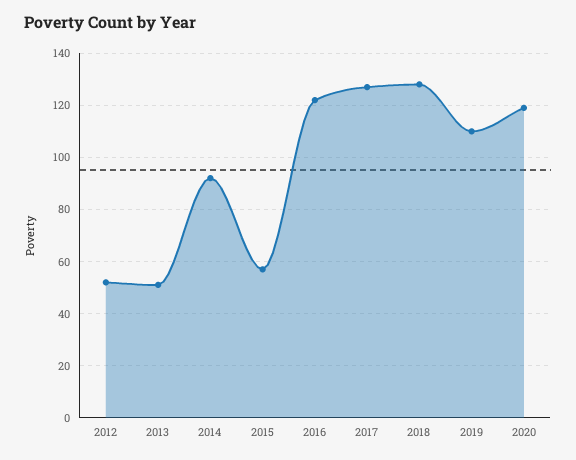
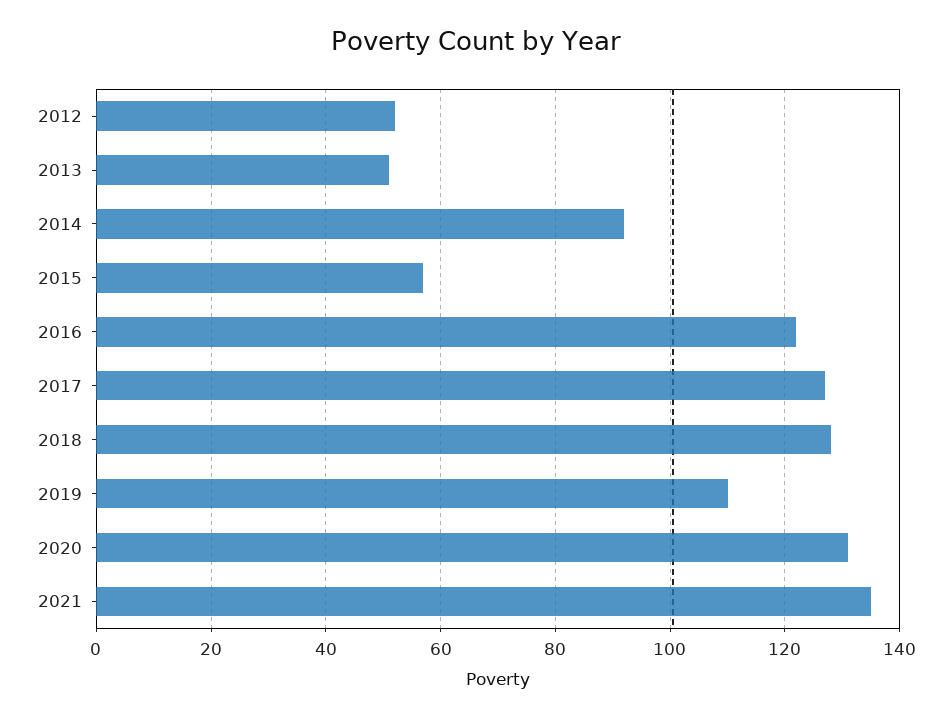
2020: 120 -> 130
2021: none -> 135

